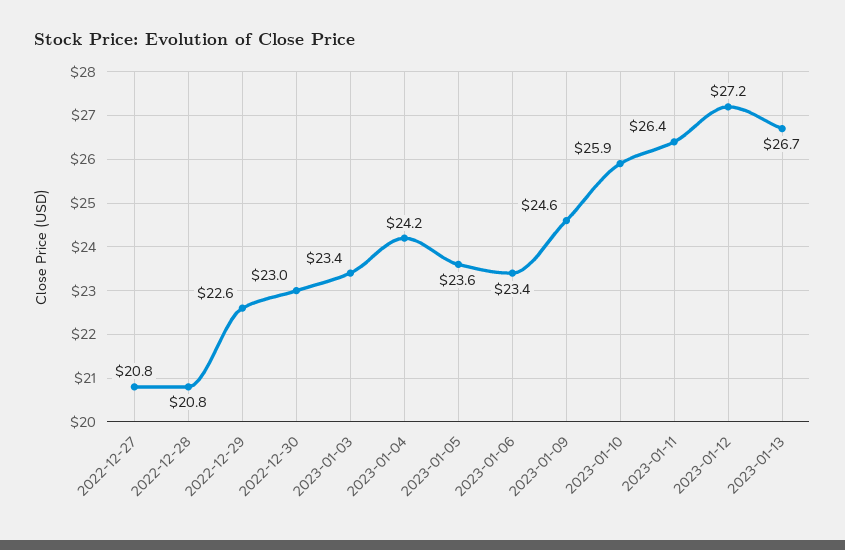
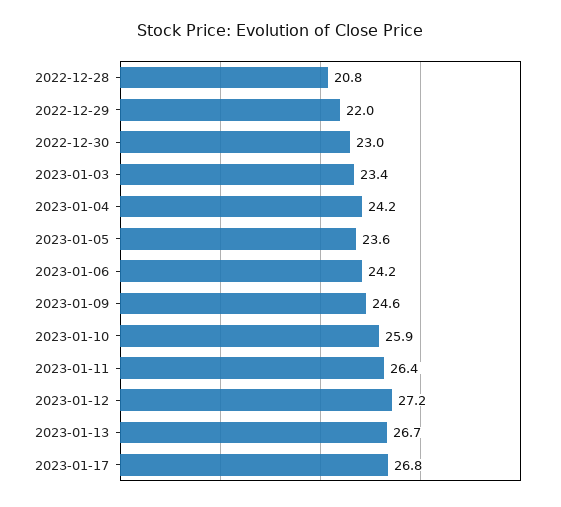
2022-12-27: 20.8 -> none
2022-12-29: 22.6 -> 22
2023-01-06: 23.4 -> 24.2
2023-01-17: none -> 26.8

